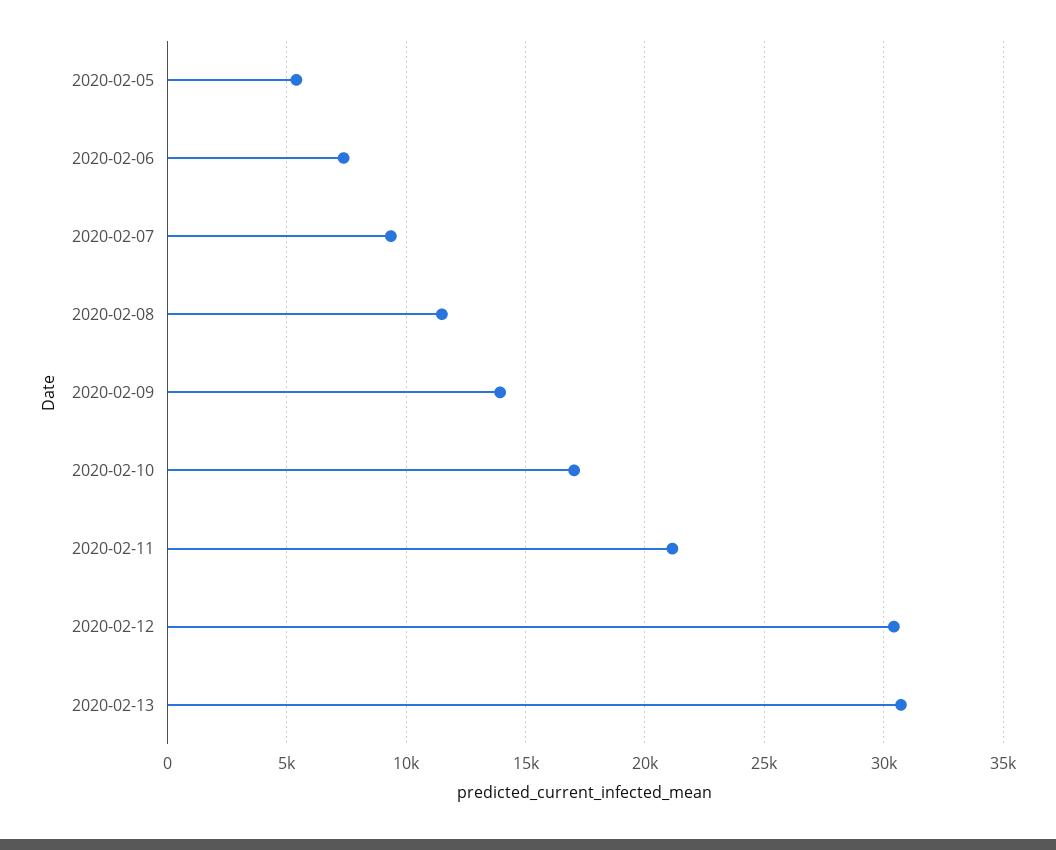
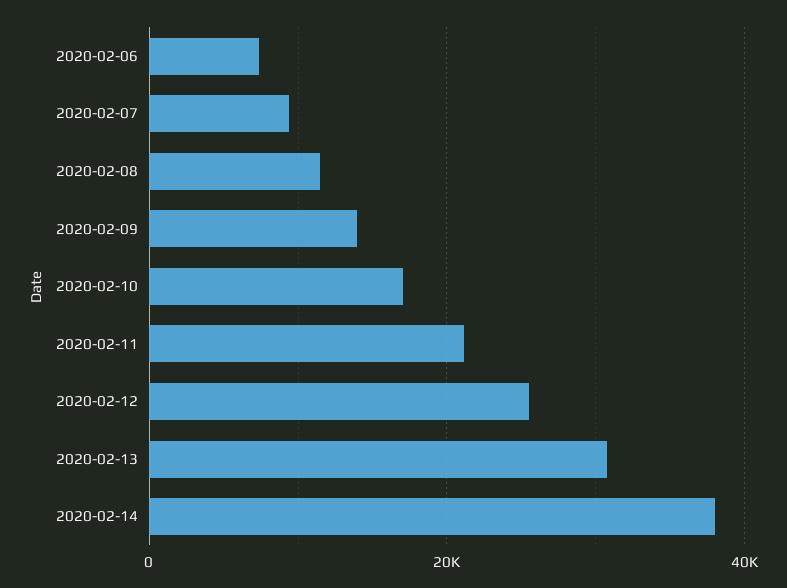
2020-02-05: 5500 -> none
2020-02-12: 30500 -> 26000
2020-02-14: none -> 38000

